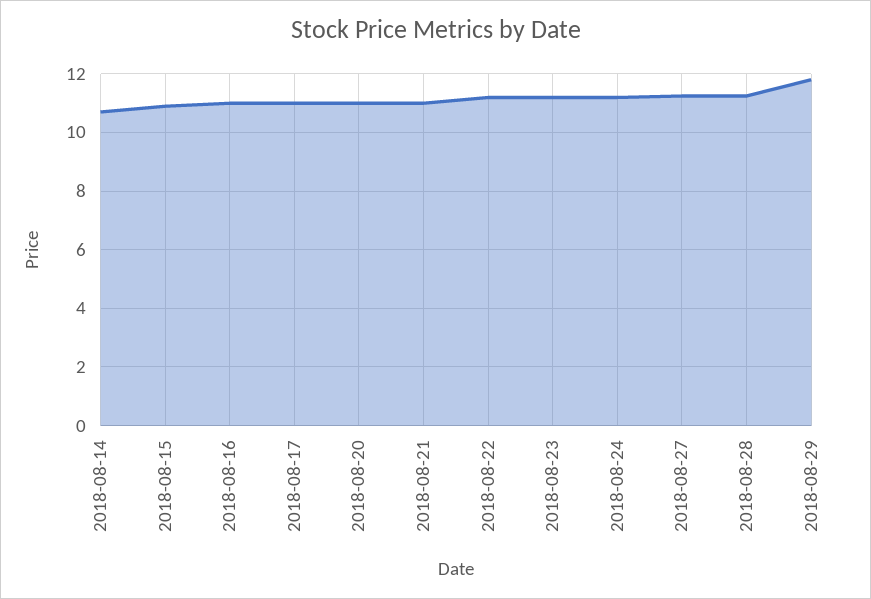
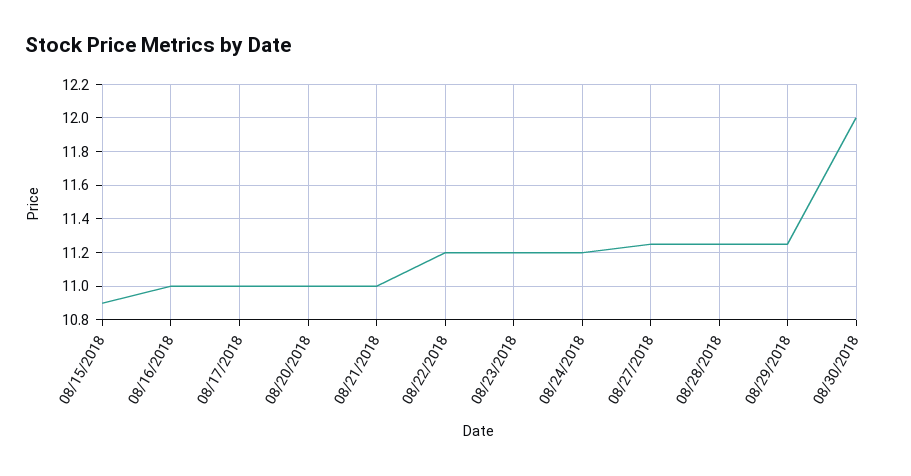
2018-08-14: 10.75 -> none
2018-08-29: 11.75 -> 11.25
08/30/2018: none -> 12

